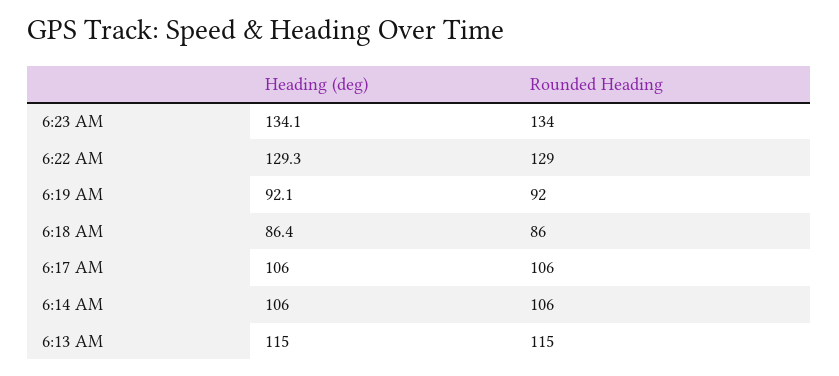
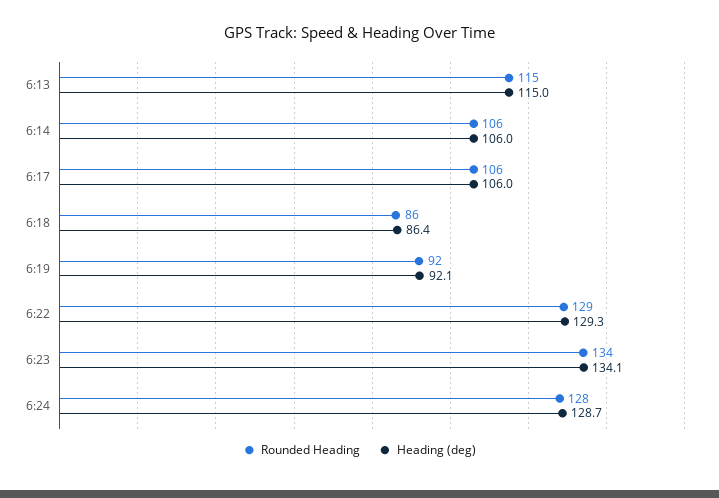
Rounded Heading, 6:24: none -> 128
Heading (deg), 6:24: none -> 128.7

